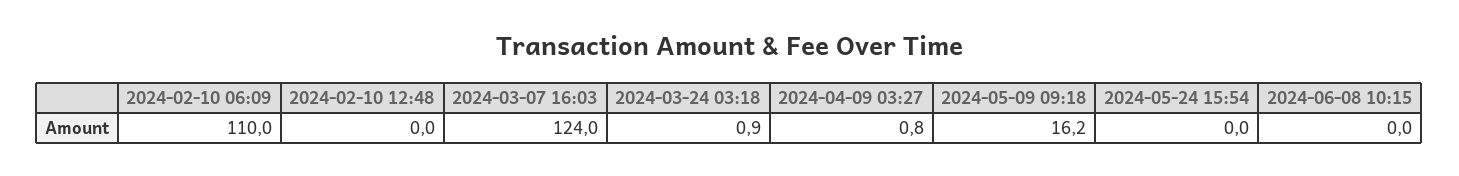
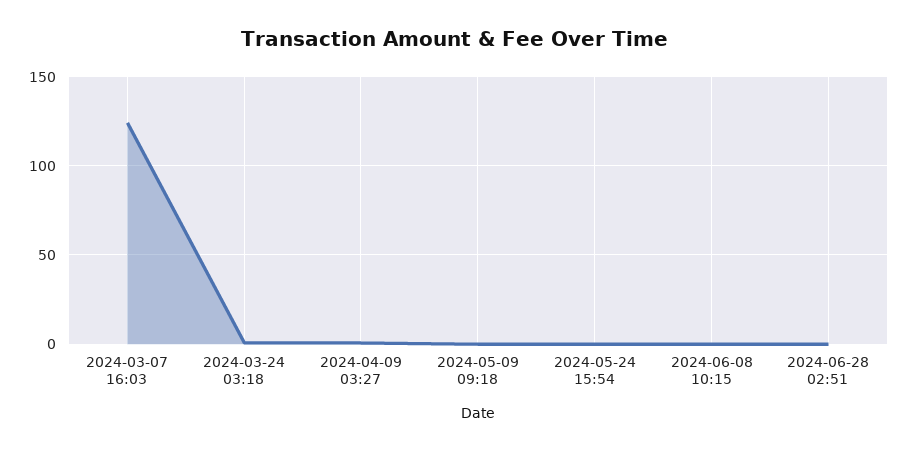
2024-02-10 06:09: 110 -> none
2024-02-10 12:48: 0 -> none
2024-05-09 09:18: 16.2 -> 0
2024-06-28 02:51: none -> 0

